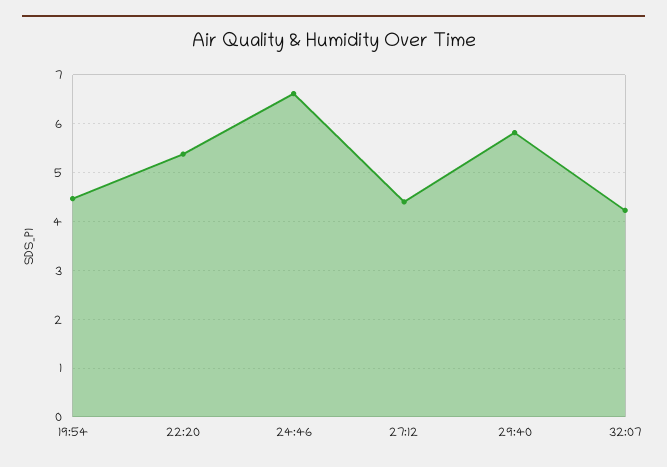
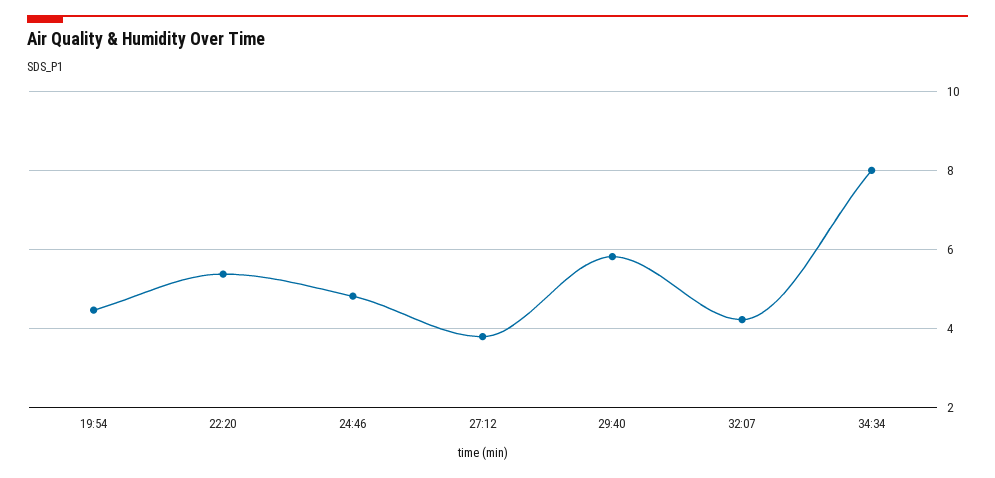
24:46: 6.6 -> 4.8
27:12: 4.4 -> 3.8
34:34: none -> 8

